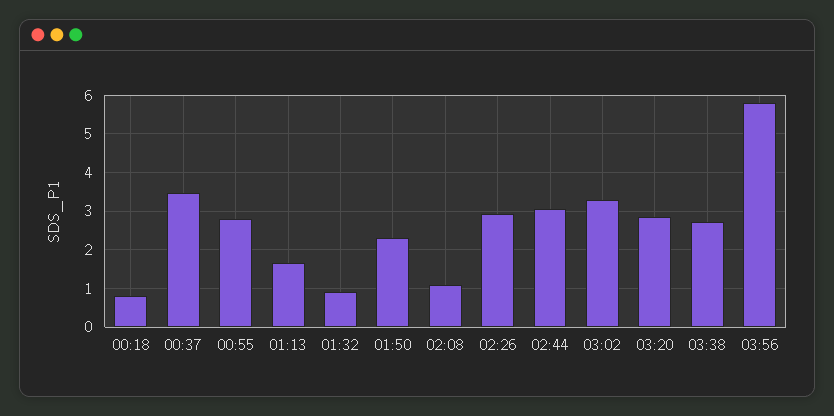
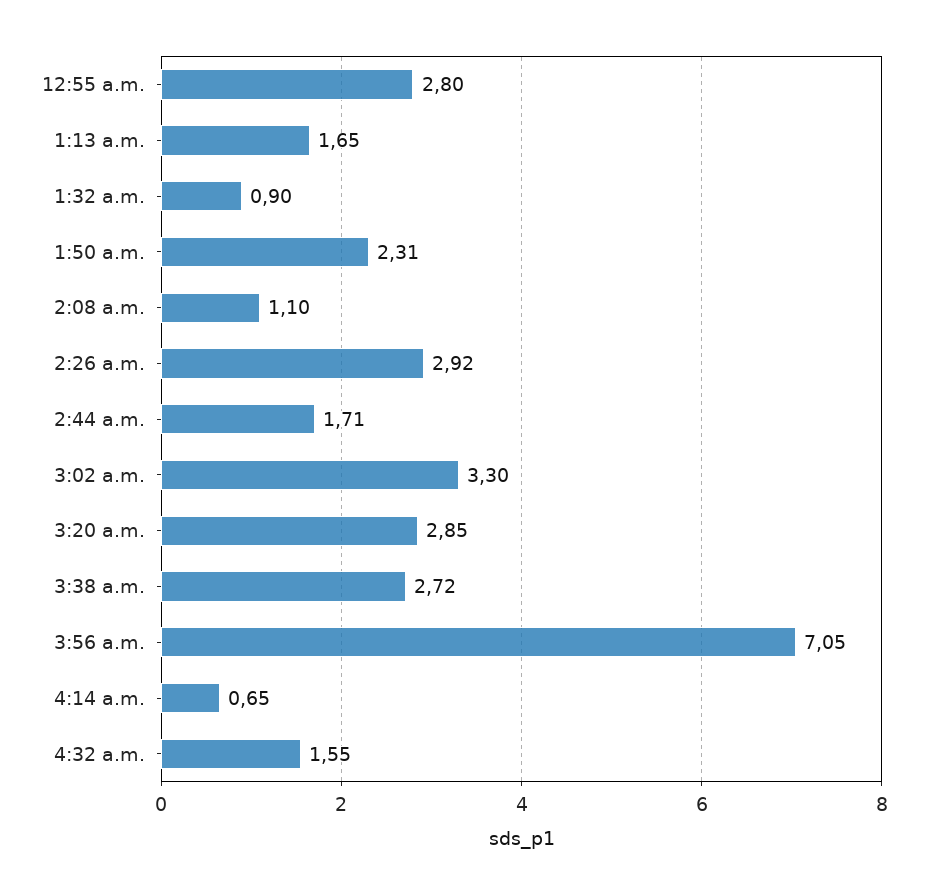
00:18: 0.8 -> none
00:37: 3.4 -> none
02:44: 3 -> 1.71
03:56: 5.8 -> 7.05
4:14 a.m.: none -> 0.65
4:32 a.m.: none -> 1.55

